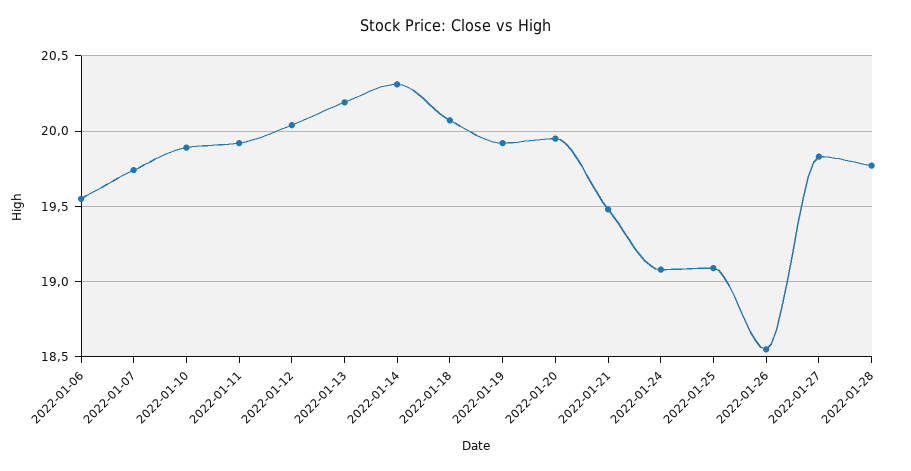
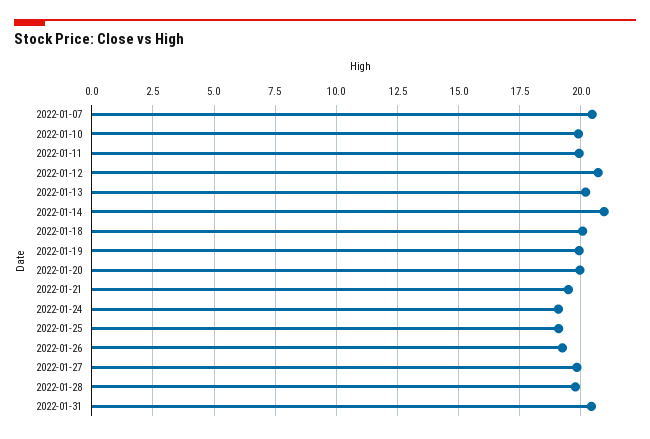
2022-01-06: 19.55 -> none
2022-01-07: 19.75 -> 20.5
2022-01-12: 20.05 -> 20.75
2022-01-14: 20.3 -> 21
2022-01-26: 18.55 -> 19.25
2022-01-31: none -> 20.5

